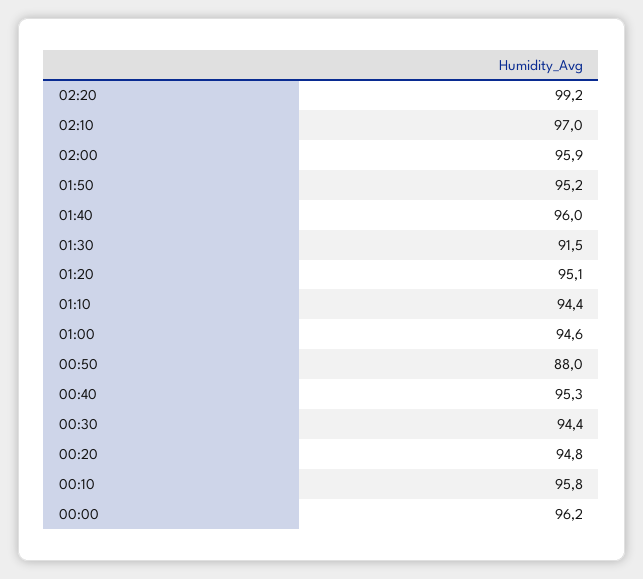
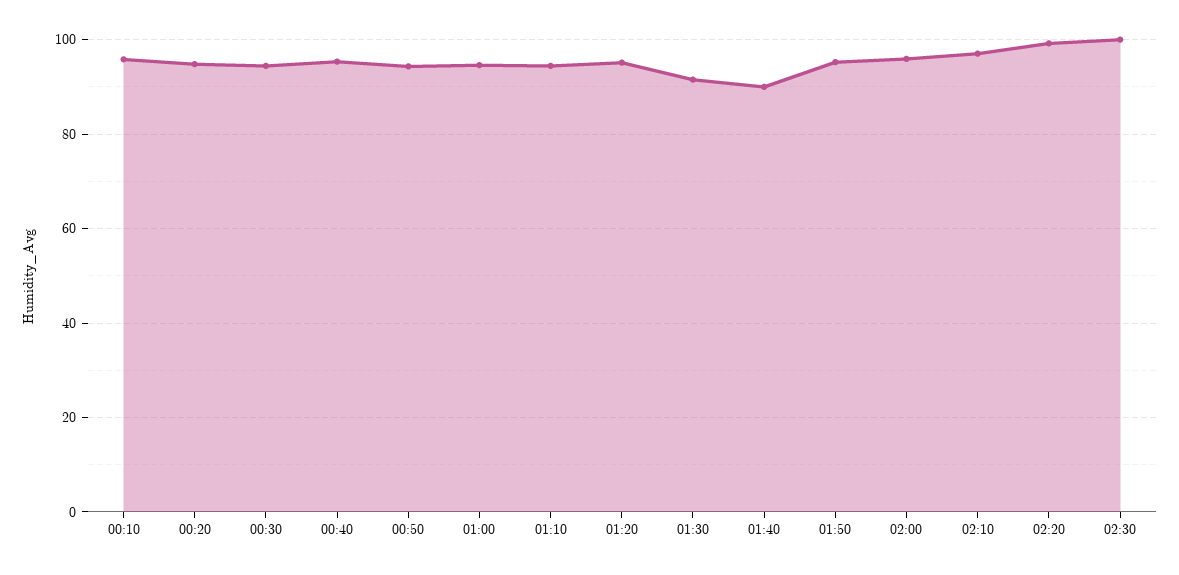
01:40: 96 -> 90
00:50: 88 -> 94
00:00: 96.2 -> none
02:30: none -> 100

